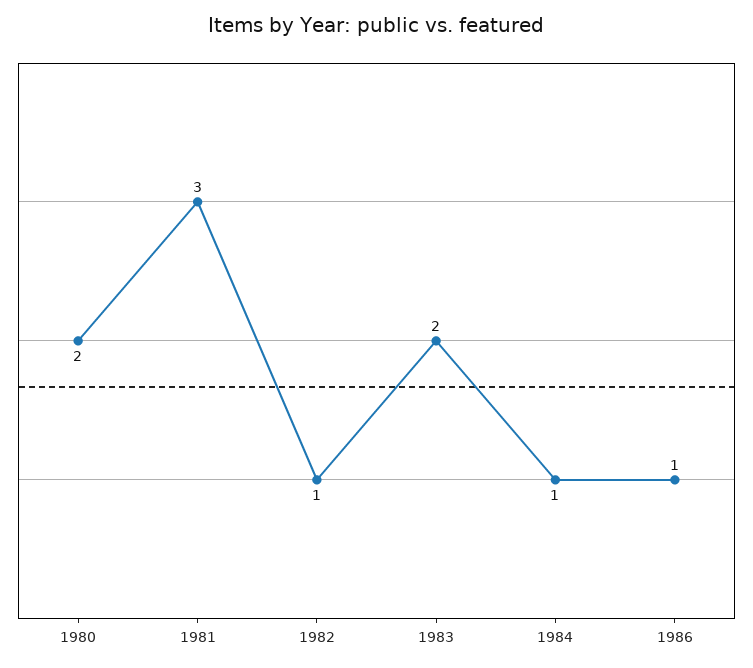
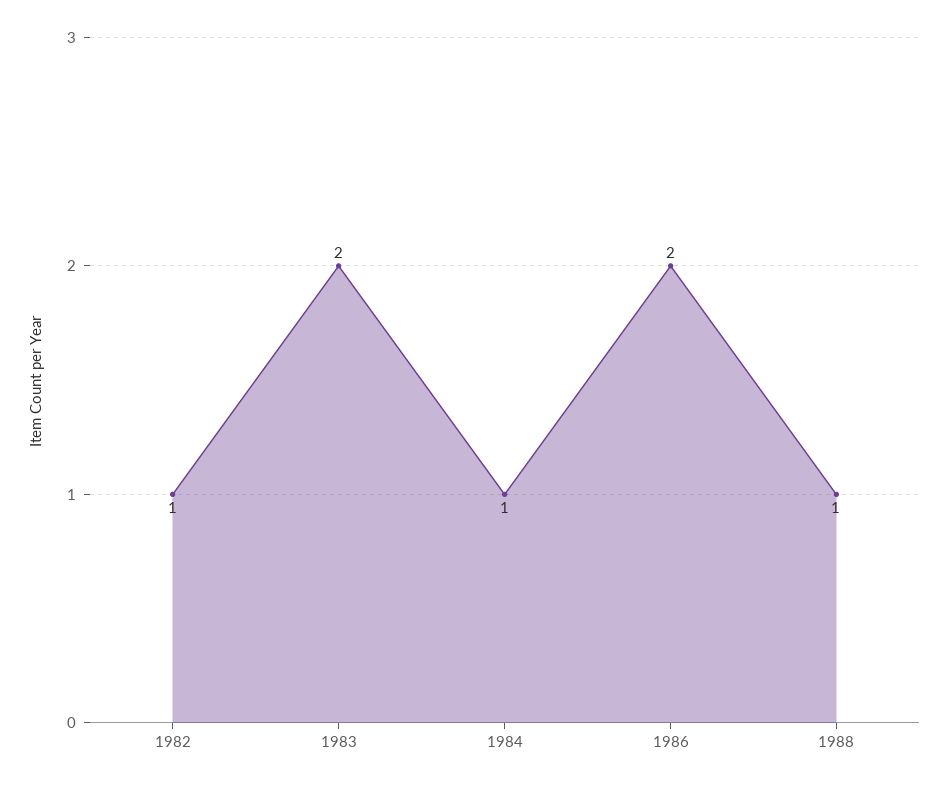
1980: 2 -> none
1981: 3 -> none
1986: 1 -> 2
1988: none -> 1

